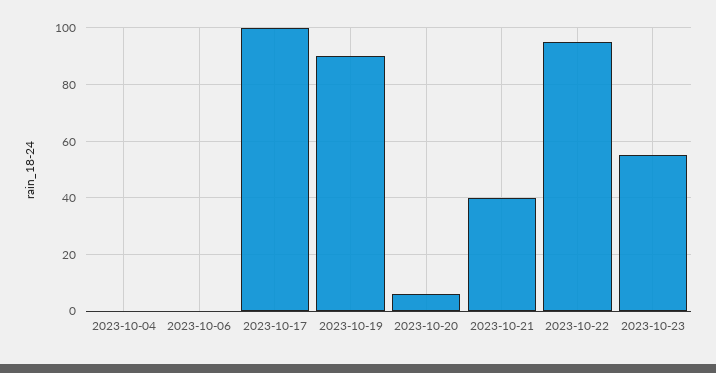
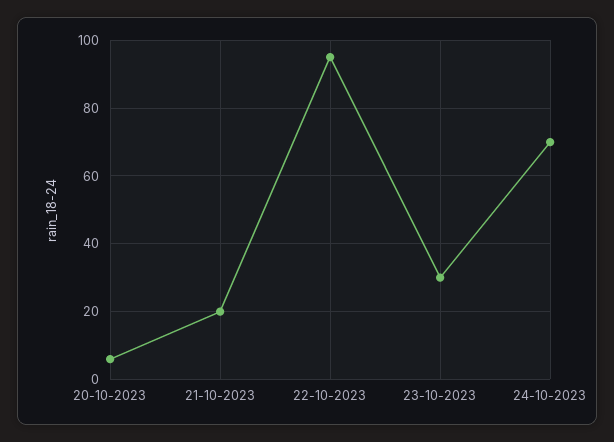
2023-10-04: 0 -> none
2023-10-06: 0 -> none
2023-10-17: 100 -> none
2023-10-19: 90 -> none
2023-10-21: 40 -> 20
2023-10-23: 55 -> 30
24-10-2023: none -> 70

